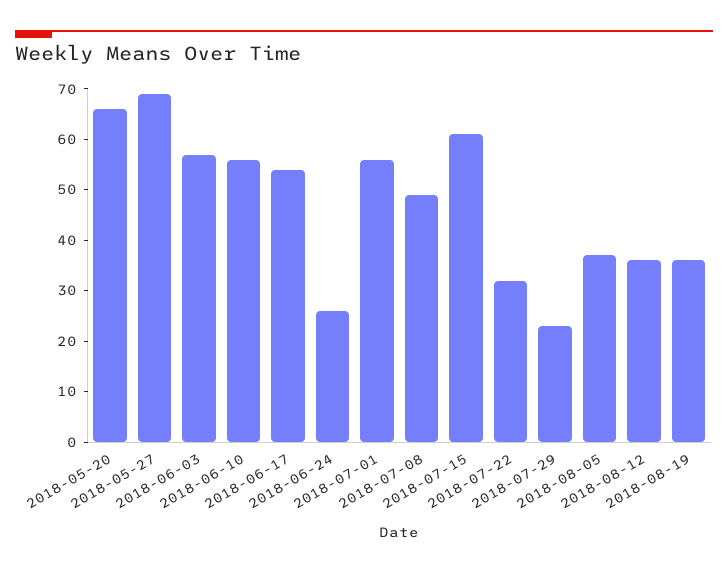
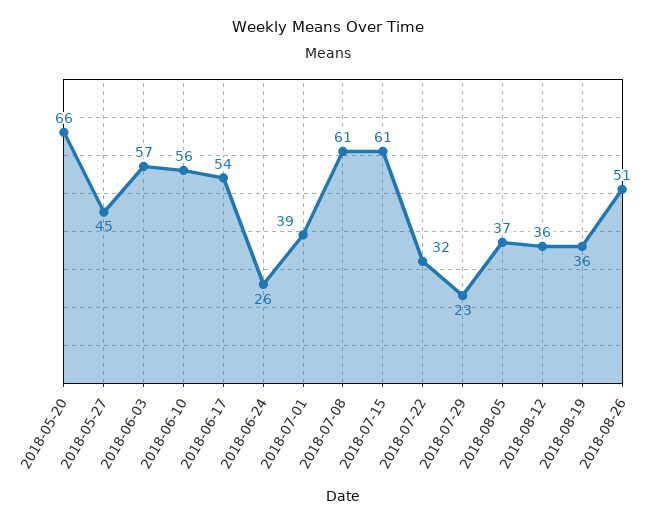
2018-05-27: 70 -> 45
2018-07-01: 55 -> 39
2018-07-08: 50 -> 61
2018-08-26: none -> 51

